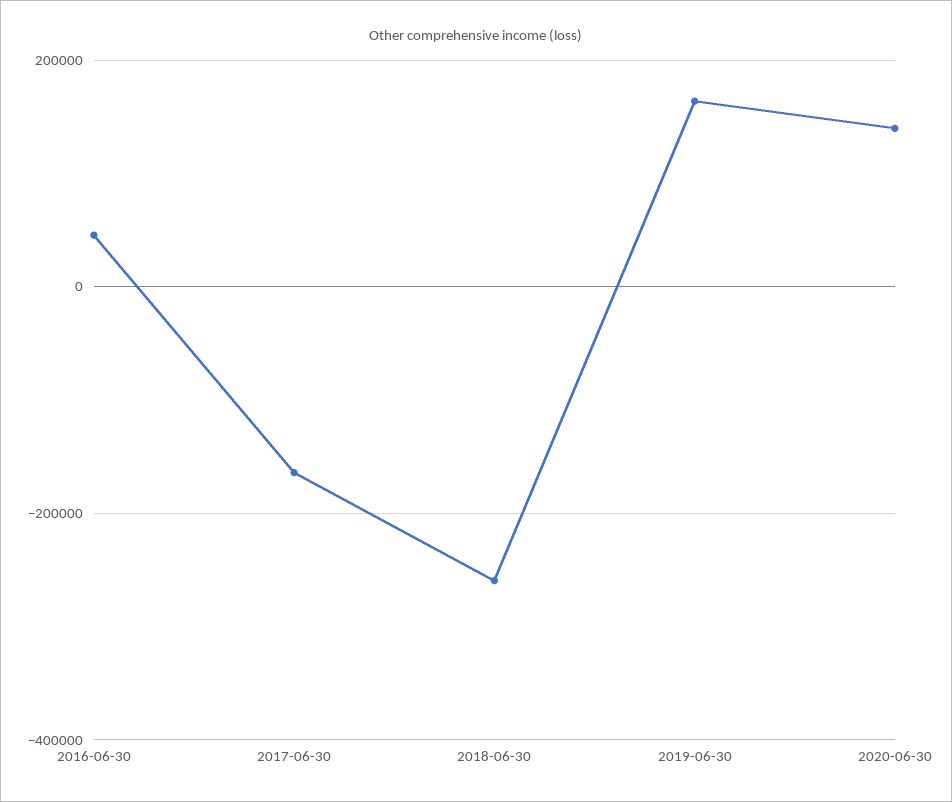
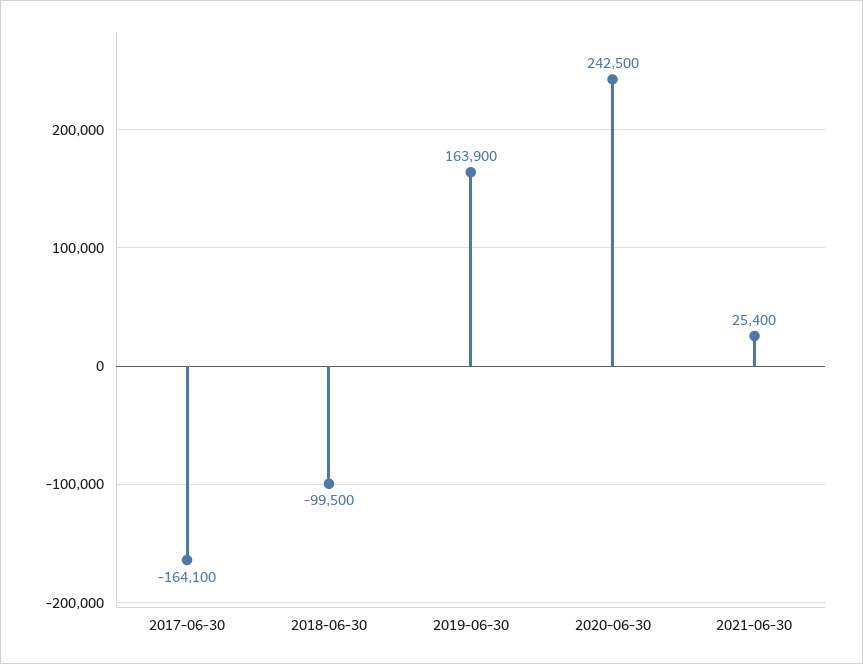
2016-06-30: 40000 -> none
2018-06-30: -260000 -> -99500
2020-06-30: 140000 -> 242500
2021-06-30: none -> 25400

